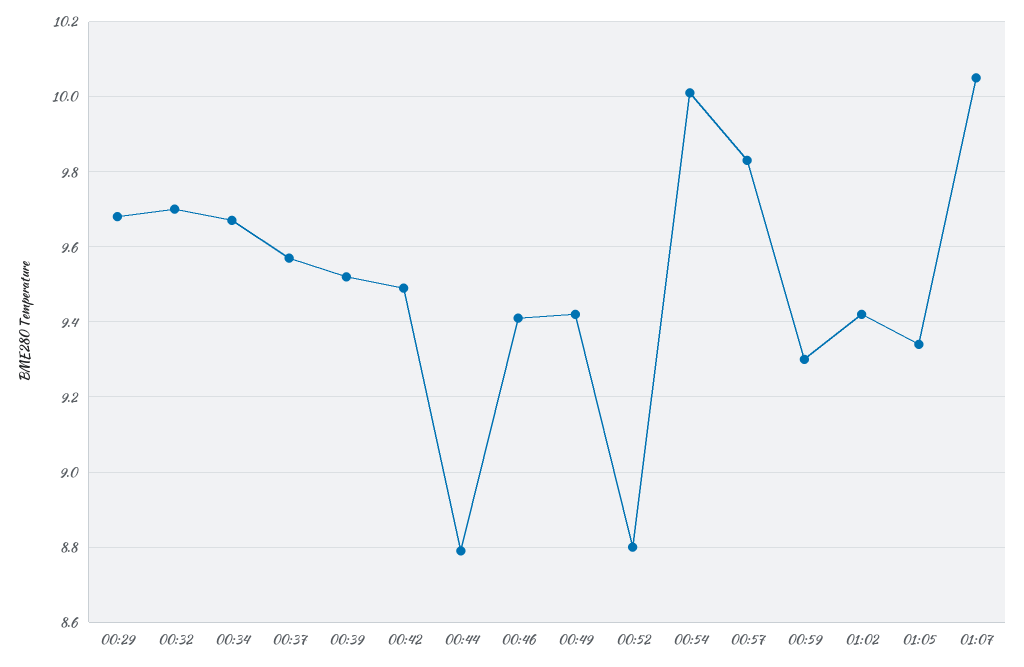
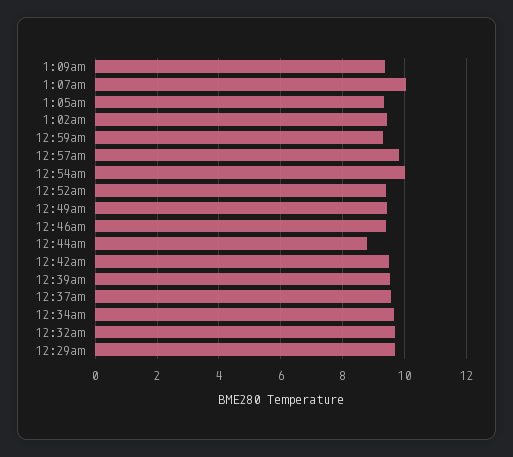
00:52: 8.8 -> 9.4
1:09am: none -> 9.4

